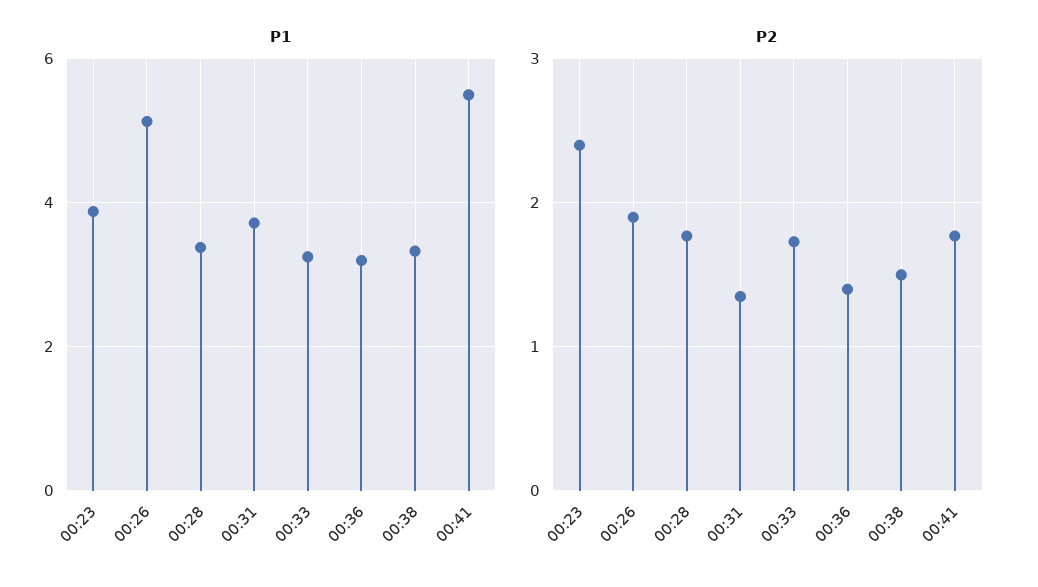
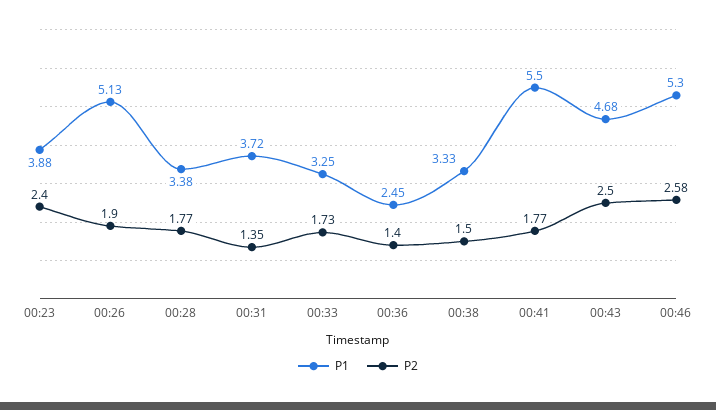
P1, 00:36: 3.2 -> 2.45
P1, 00:43: none -> 4.68
P2, 00:43: none -> 2.5
P1, 00:46: none -> 5.3
P2, 00:46: none -> 2.58

